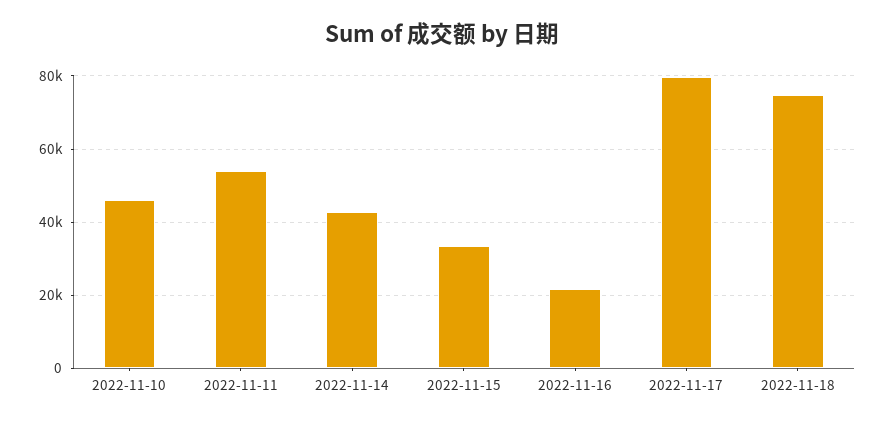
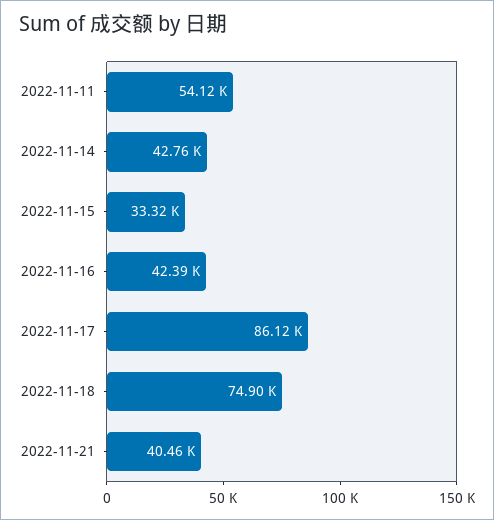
2022-11-10: 46000 -> none
2022-11-16: 22000 -> 42390
2022-11-17: 80000 -> 86120
2022-11-21: none -> 40460

